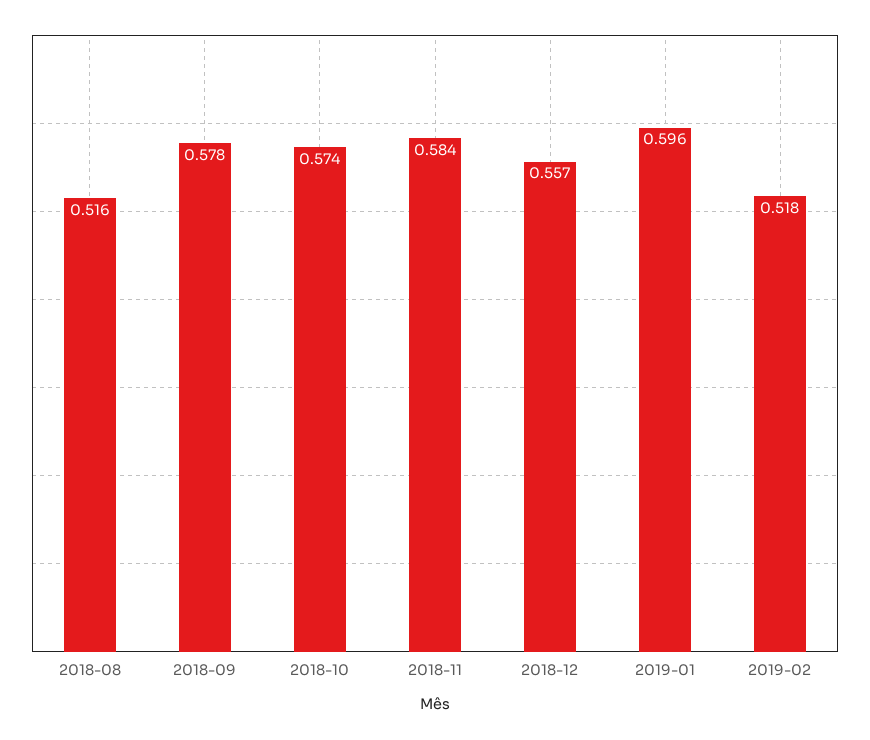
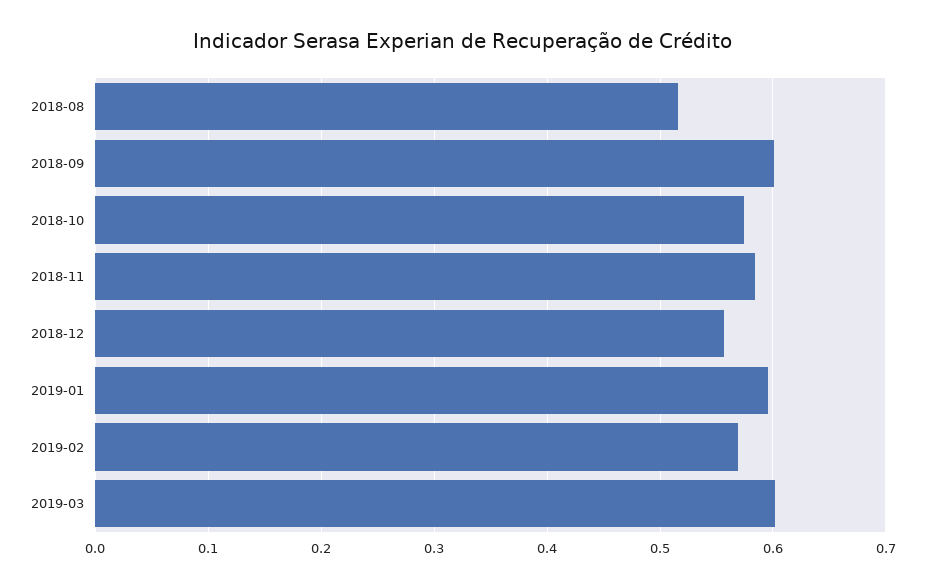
2018-09: 0.578 -> 0.6
2019-02: 0.518 -> 0.57
2019-03: none -> 0.6

